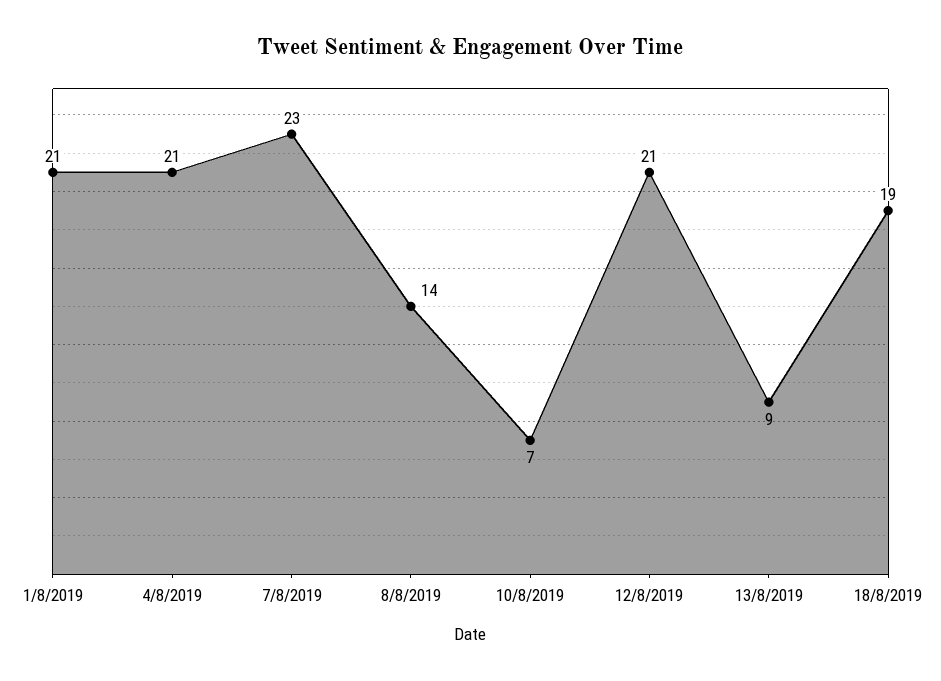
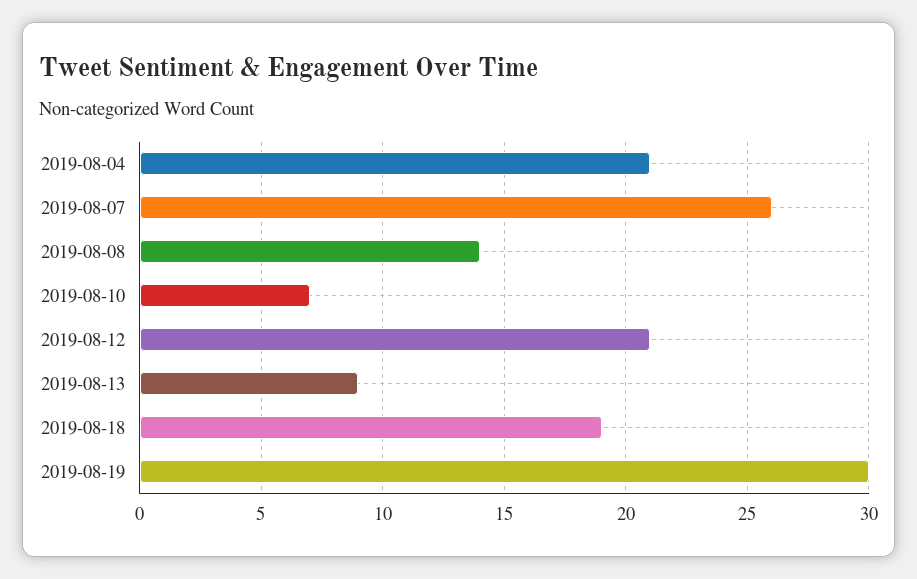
1/8/2019: 21 -> none
7/8/2019: 23 -> 26
2019-08-19: none -> 30

